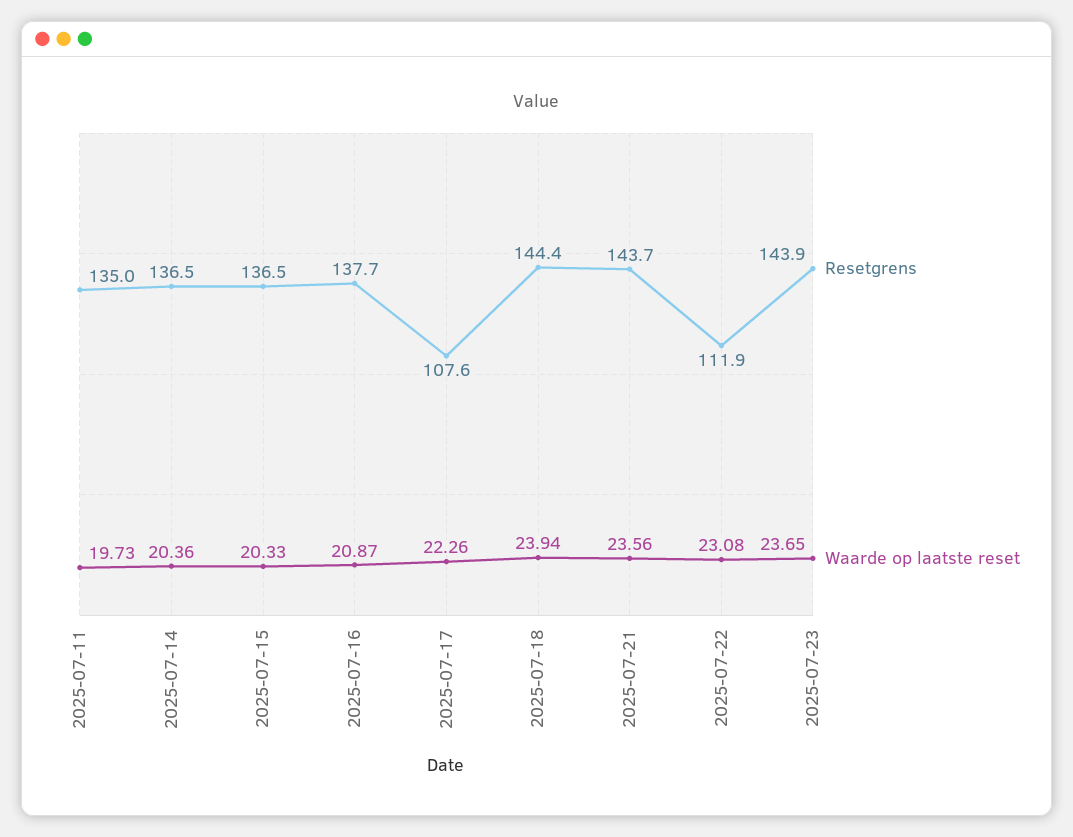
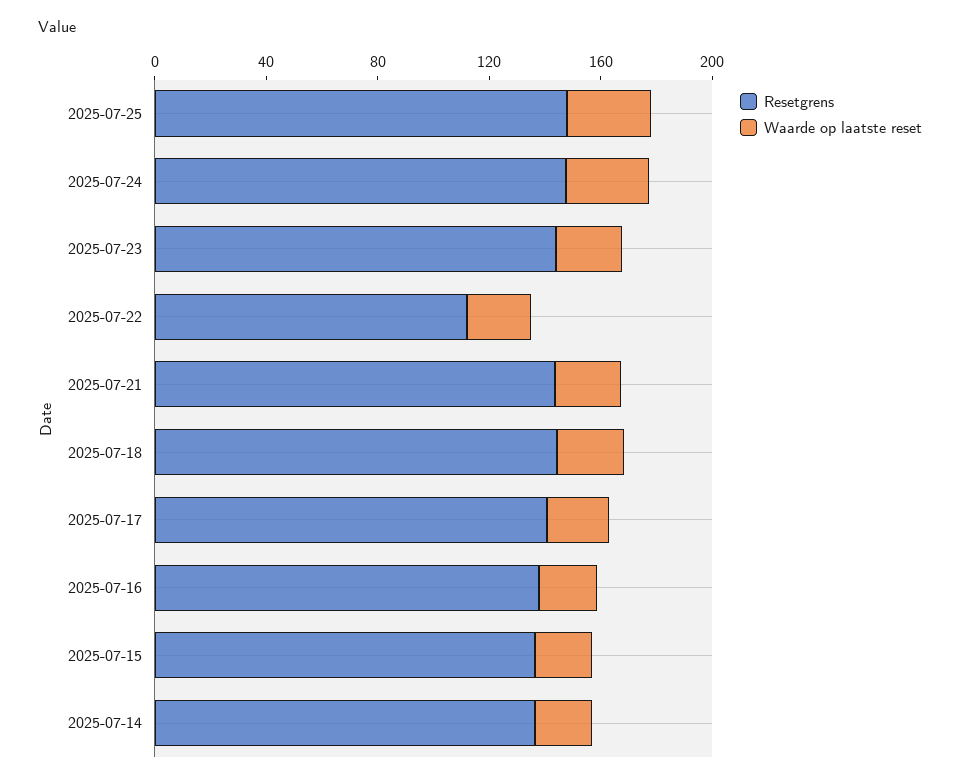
Resetgrens, 2025-07-11: 135 -> none
Waarde op laatste reset, 2025-07-11: 19.73 -> none
Resetgrens, 2025-07-17: 107.6 -> 140
Resetgrens, 2025-07-25: none -> 150
Waarde op laatste reset, 2025-07-25: none -> 30
Resetgrens, 2025-07-24: none -> 150
Waarde op laatste reset, 2025-07-24: none -> 30

